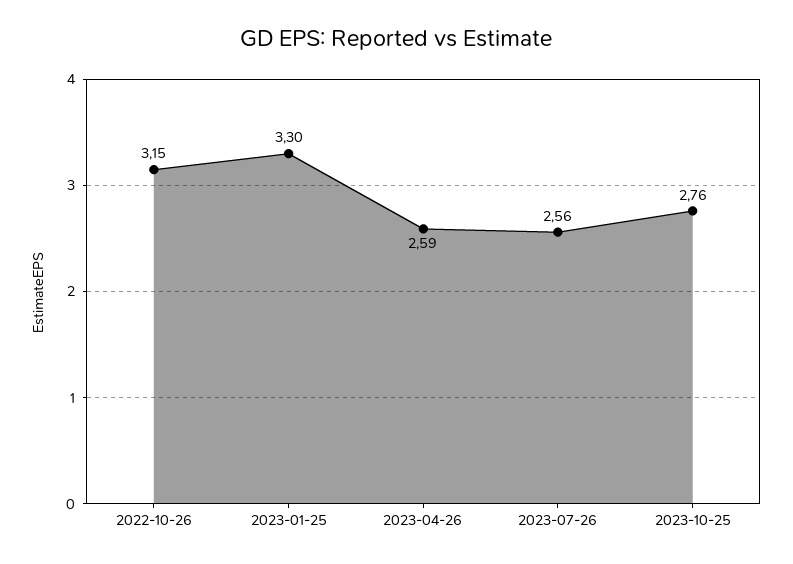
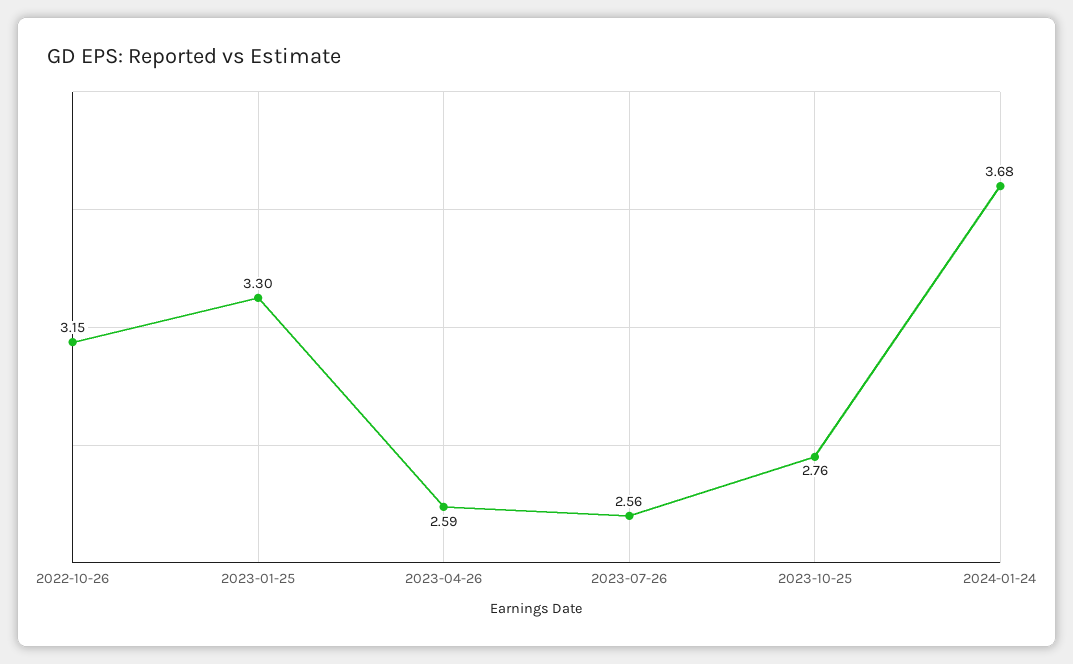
2024-01-24: none -> 3.68

